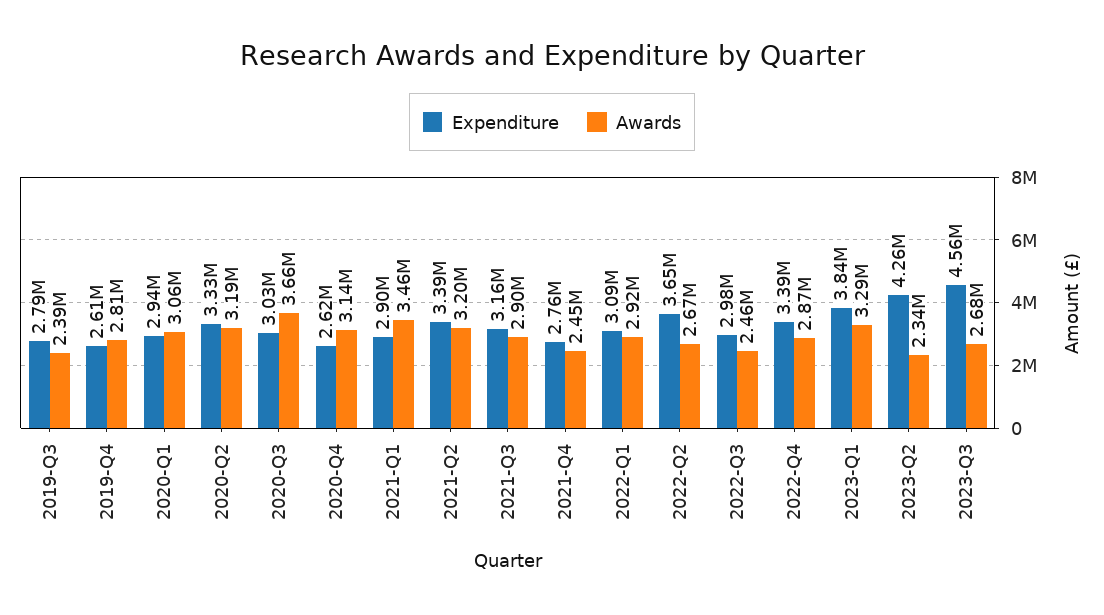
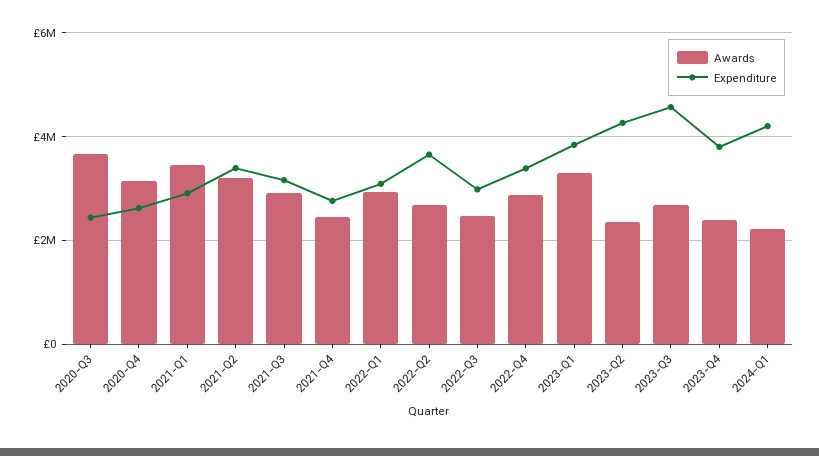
Expenditure, 2019-Q3: 2790000 -> none
Awards, 2019-Q3: 2390000 -> none
Expenditure, 2019-Q4: 2610000 -> none
Awards, 2019-Q4: 2810000 -> none
Expenditure, 2020-Q1: 2940000 -> none
Awards, 2020-Q1: 3060000 -> none
Expenditure, 2020-Q2: 3330000 -> none
Awards, 2020-Q2: 3190000 -> none
Expenditure, 2020-Q3: 3030000 -> 2400000
Awards, 2023-Q4: none -> 2400000
Expenditure, 2023-Q4: none -> 3800000
Awards, 2024-Q1: none -> 2200000
Expenditure, 2024-Q1: none -> 4200000

